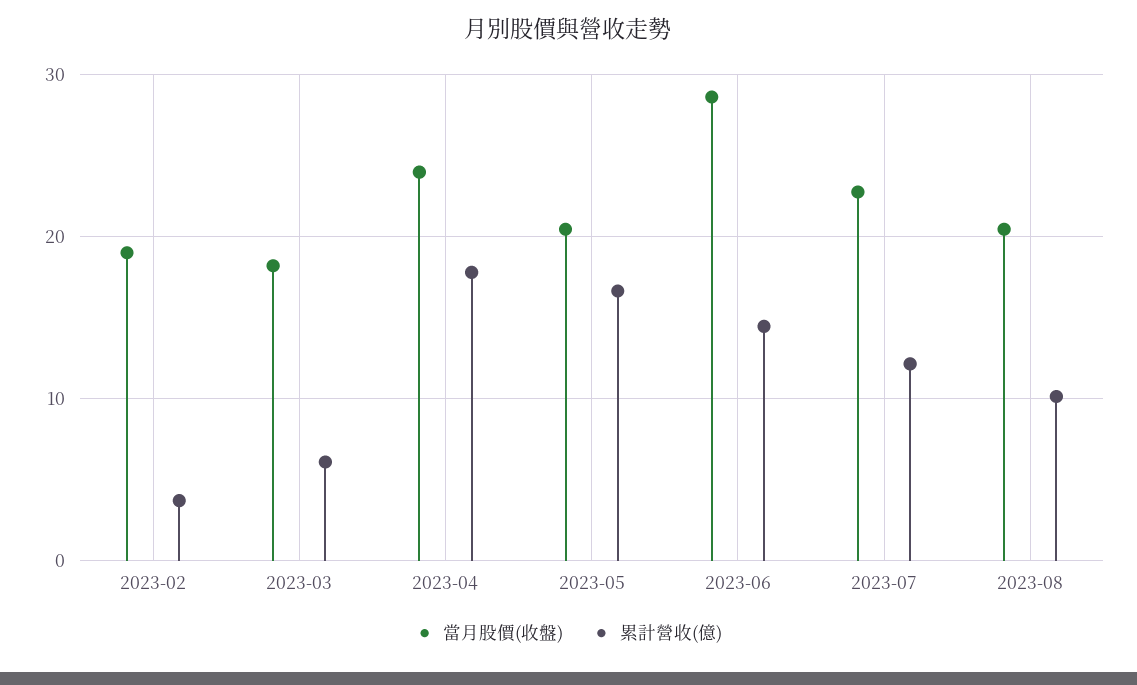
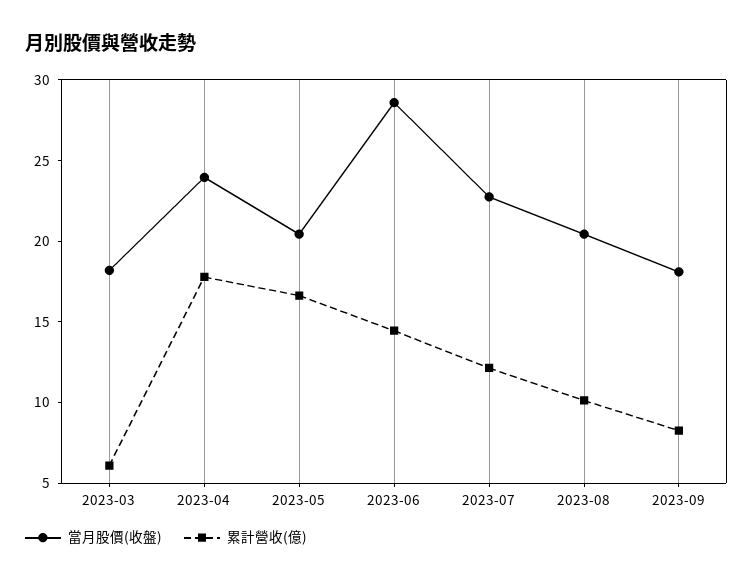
當月股價(收盤), 2023-02: 19 -> none
累計營收(億), 2023-02: 4 -> none
當月股價(收盤), 2023-09: none -> 18
累計營收(億), 2023-09: none -> 8

